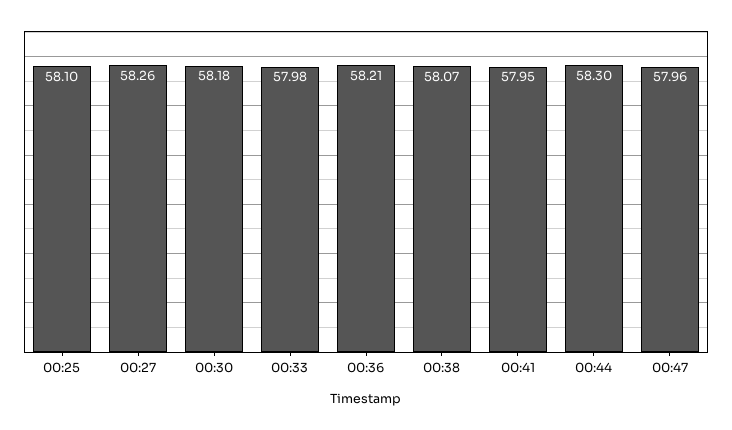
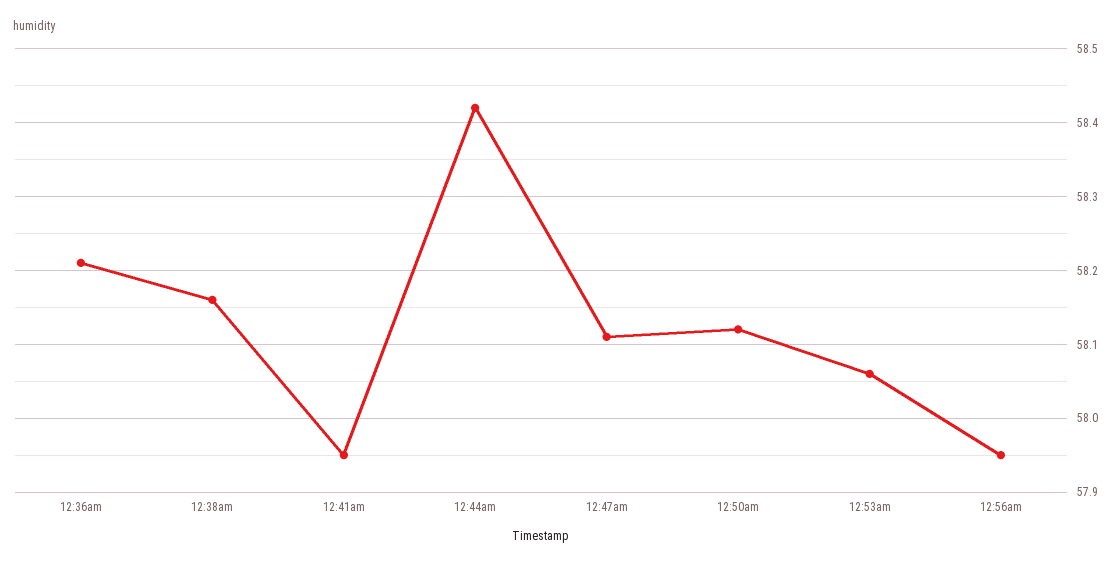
00:25: 58.1 -> none
00:27: 58.26 -> none
00:30: 58.18 -> none
00:33: 57.98 -> none
00:38: 58.07 -> 58.16
00:44: 58.3 -> 58.42
00:47: 57.96 -> 58.11
12:50am: none -> 58.12
12:53am: none -> 58.06
12:56am: none -> 57.95

